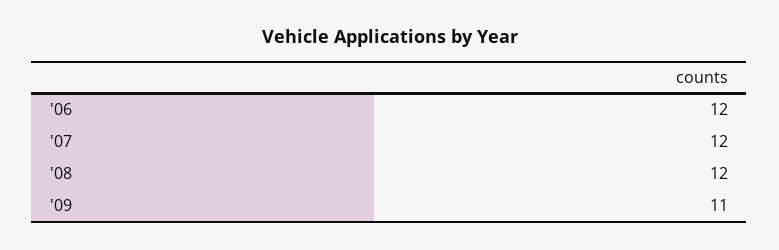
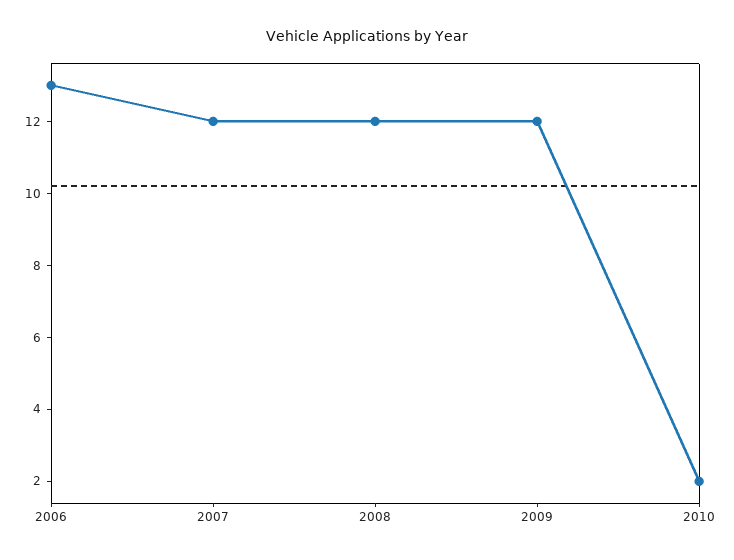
'06: 12 -> 13
'09: 11 -> 12
2010: none -> 2

